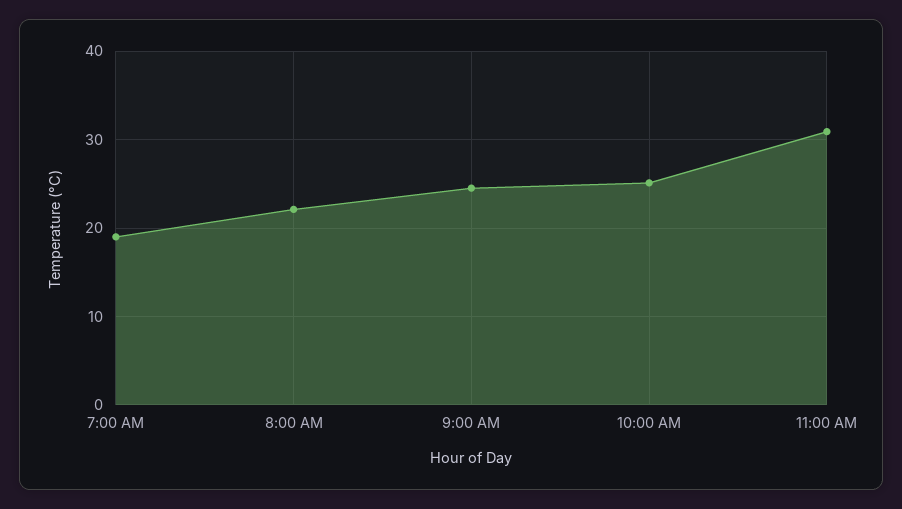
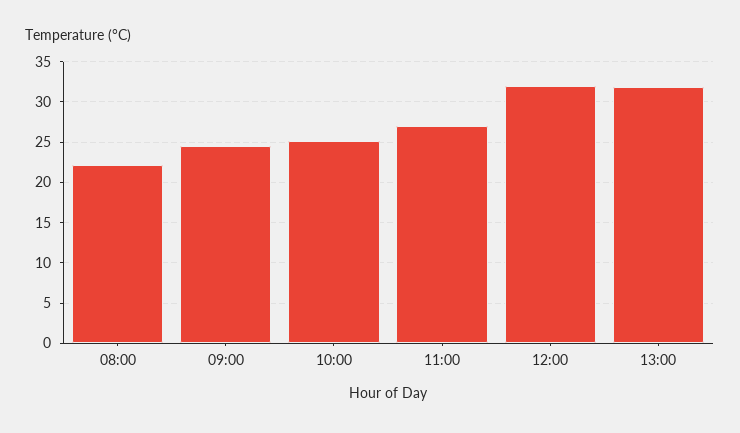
7:00 AM: 19 -> none
11:00 AM: 31 -> 27
12:00: none -> 32
13:00: none -> 32

